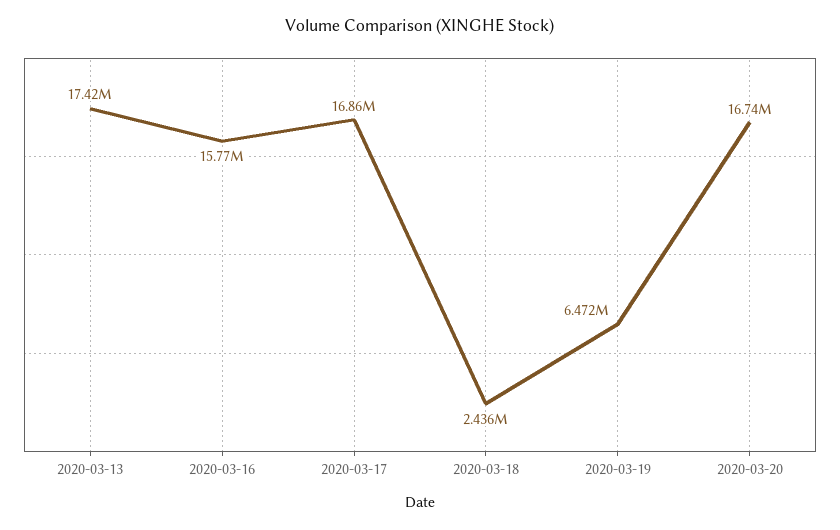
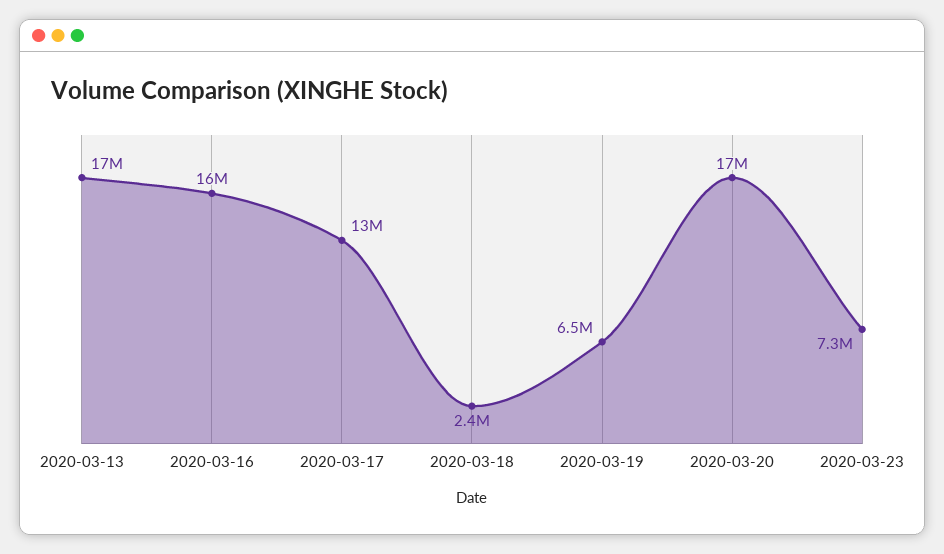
2020-03-17: 16860000 -> 13000000
2020-03-23: none -> 7300000

